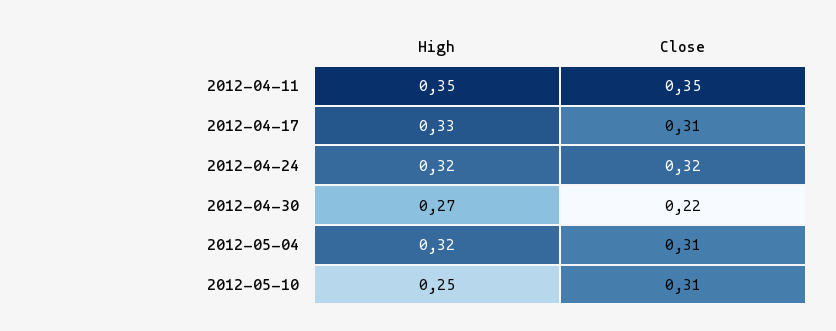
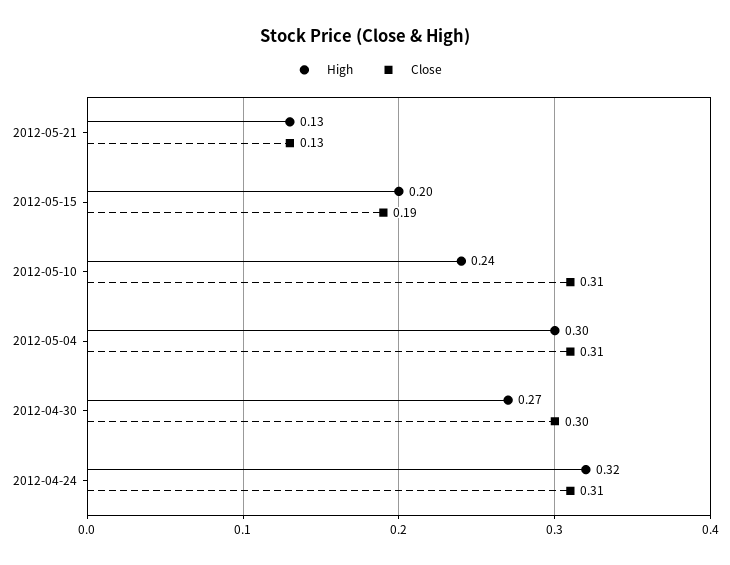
High, 2012-04-11: 0.35 -> none
Close, 2012-04-11: 0.35 -> none
High, 2012-04-17: 0.33 -> none
Close, 2012-04-17: 0.31 -> none
Close, 2012-04-24: 0.32 -> 0.31
Close, 2012-04-30: 0.22 -> 0.3
High, 2012-05-04: 0.32 -> 0.3
High, 2012-05-10: 0.25 -> 0.24
High, 2012-05-21: none -> 0.13
Close, 2012-05-21: none -> 0.13
High, 2012-05-15: none -> 0.2
Close, 2012-05-15: none -> 0.19

